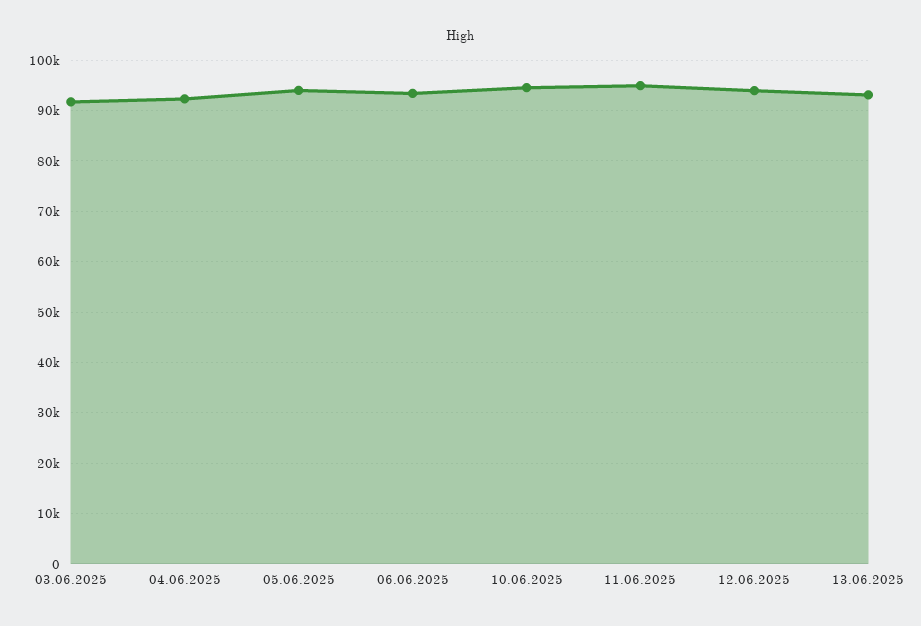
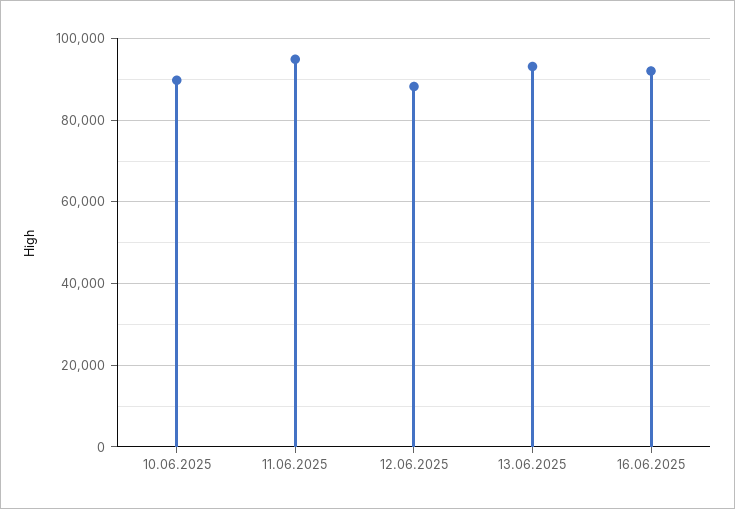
03.06.2025: 92000 -> none
04.06.2025: 92000 -> none
05.06.2025: 94000 -> none
06.06.2025: 94000 -> none
10.06.2025: 94000 -> 90000
12.06.2025: 94000 -> 88000
16.06.2025: none -> 92000

